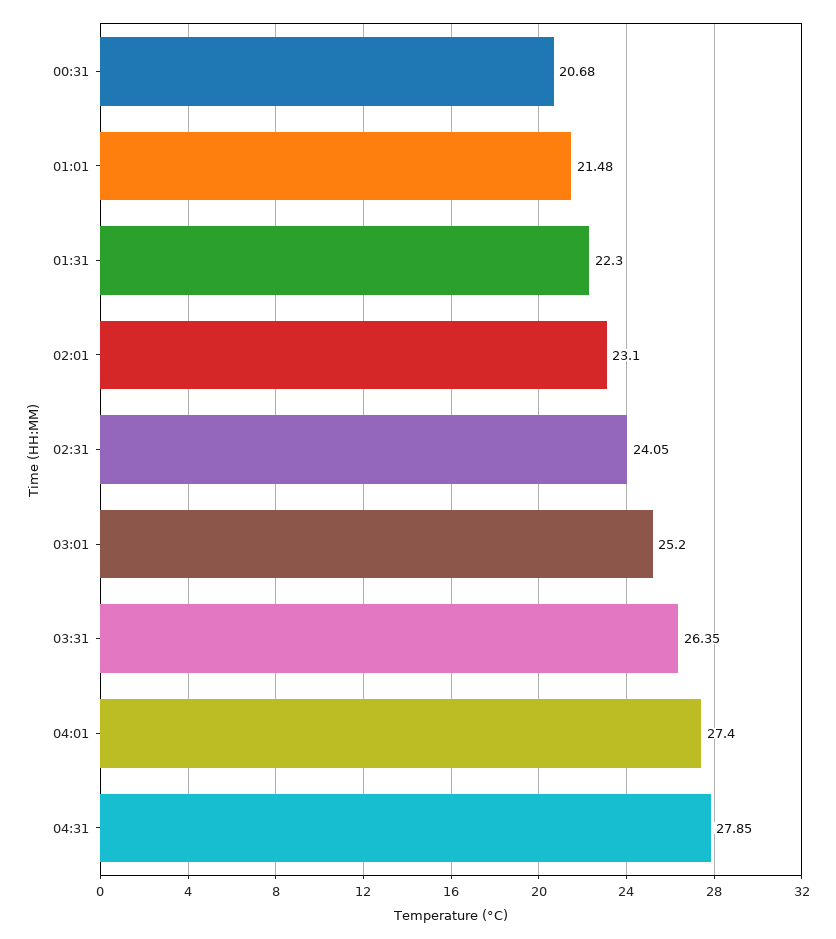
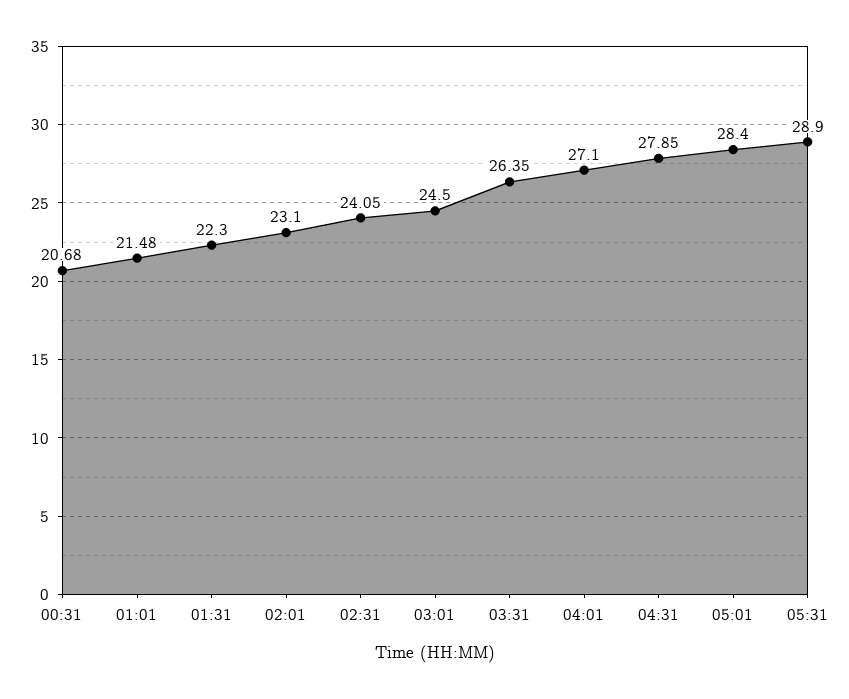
03:01: 25.2 -> 24.5
04:01: 27.4 -> 27.1
05:01: none -> 28.4
05:31: none -> 28.9

